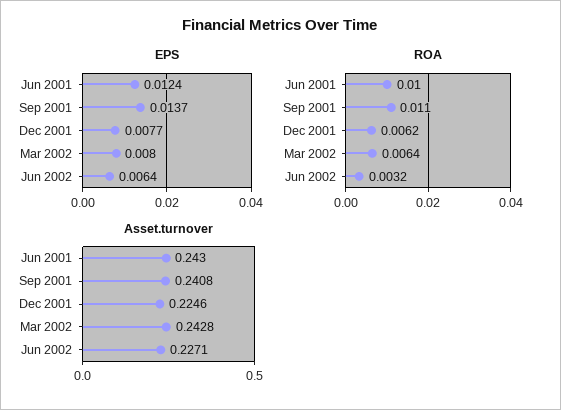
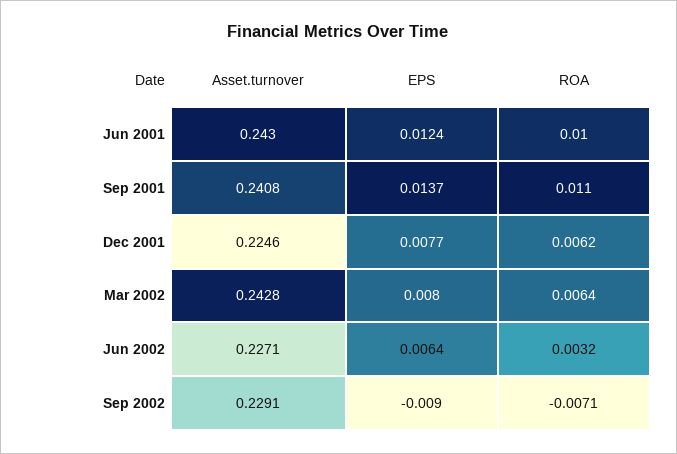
Asset.turnover, Sep 2002: none -> 0.2291
EPS, Sep 2002: none -> -0.009
ROA, Sep 2002: none -> -0.0071

